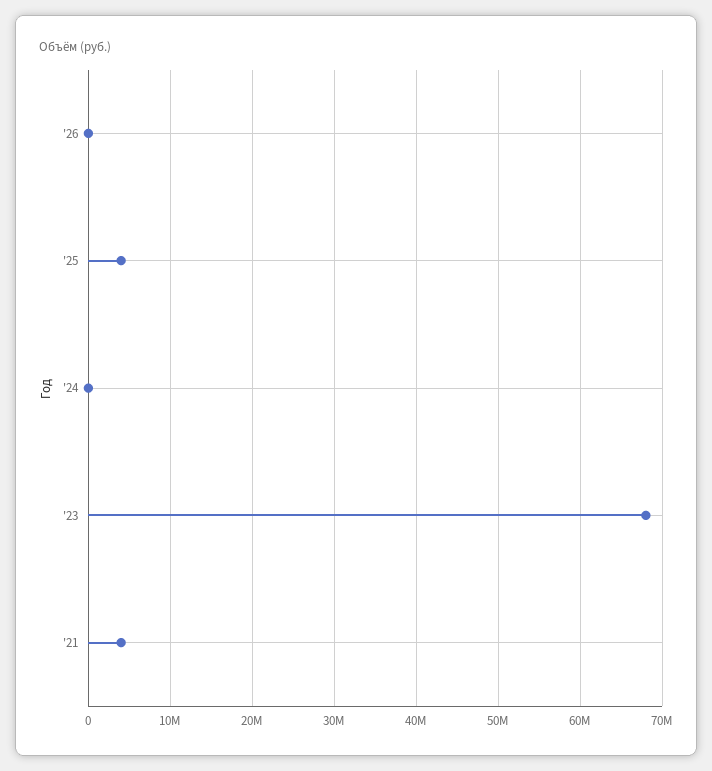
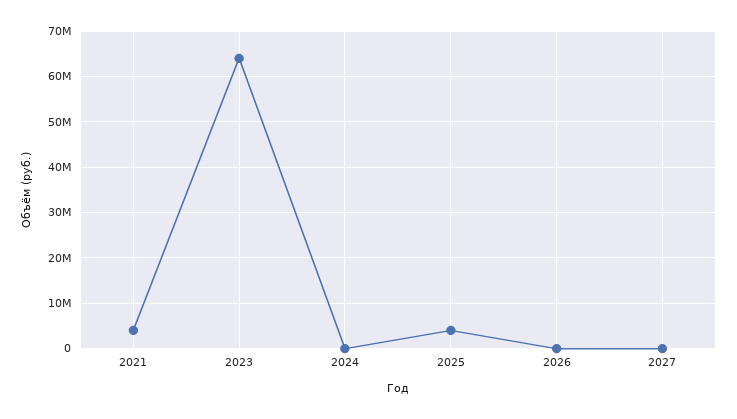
'23: 68000000 -> 64000000
2027: none -> 0

